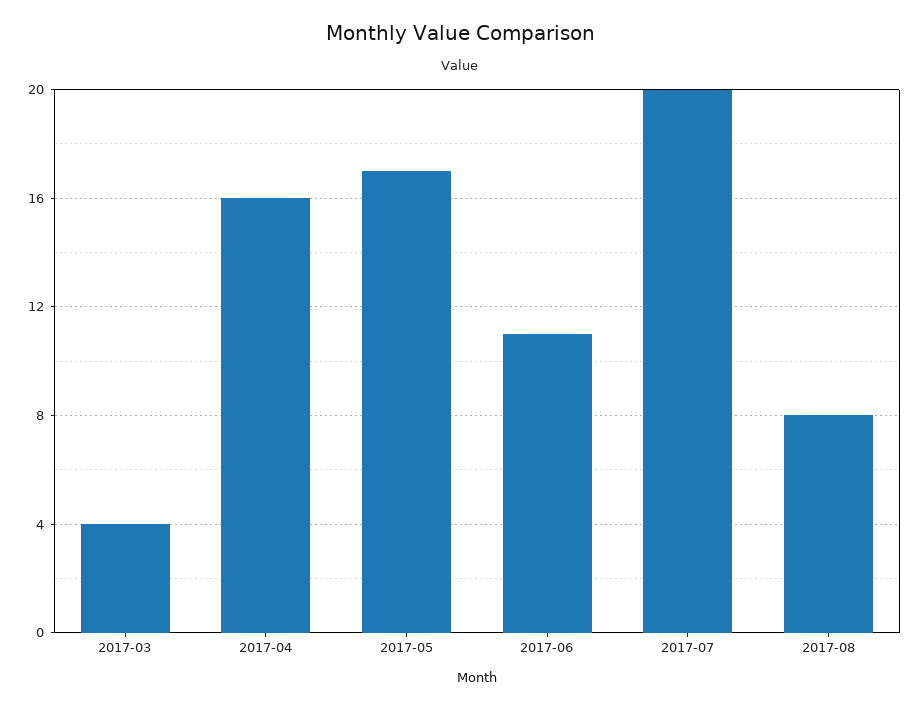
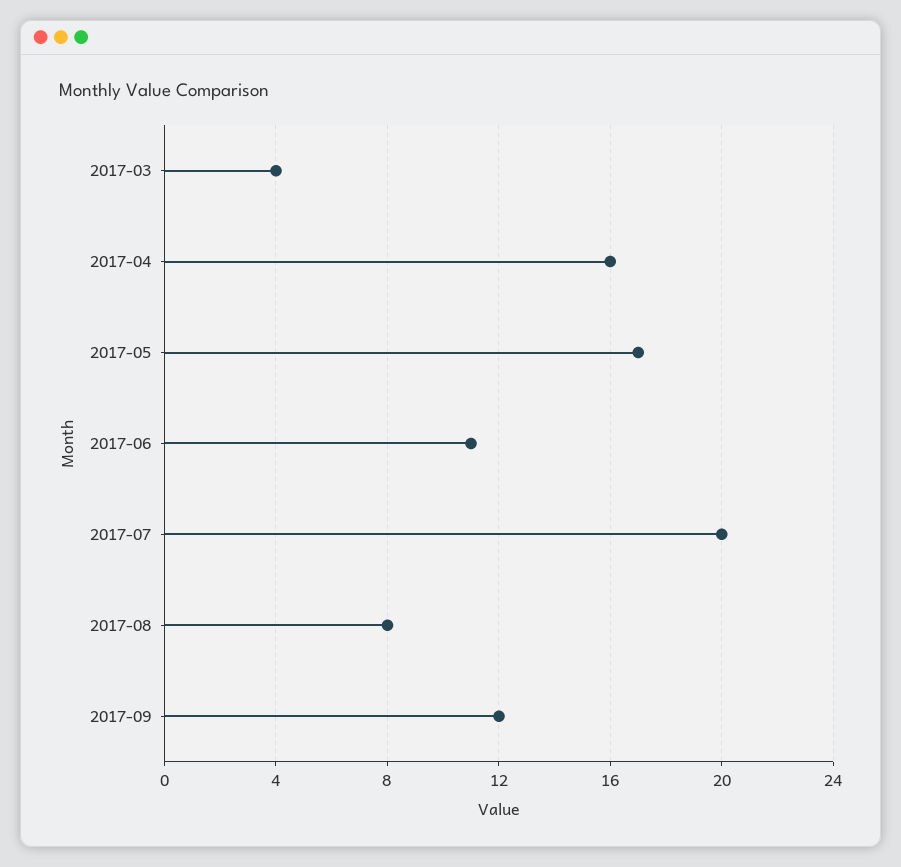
2017-09: none -> 12

